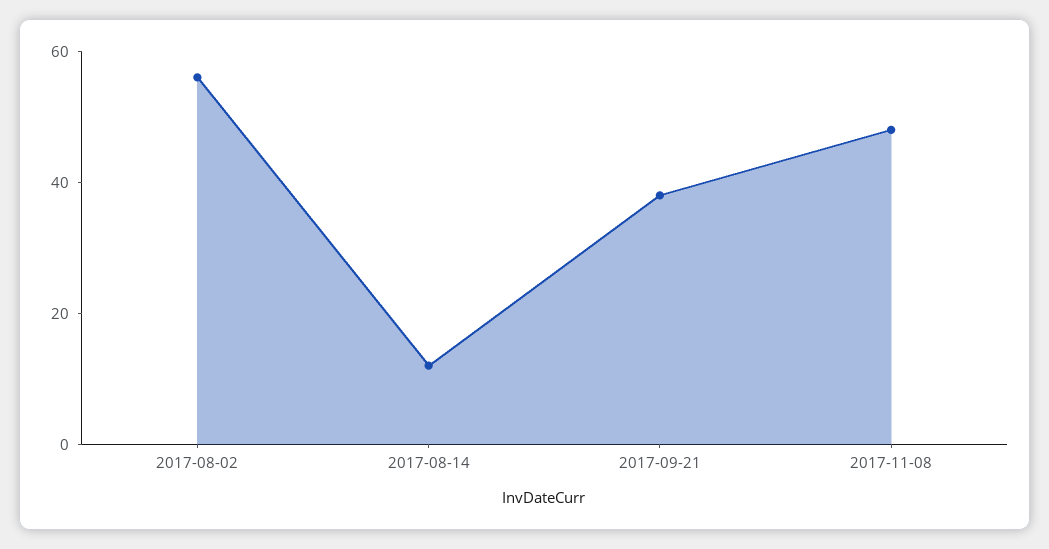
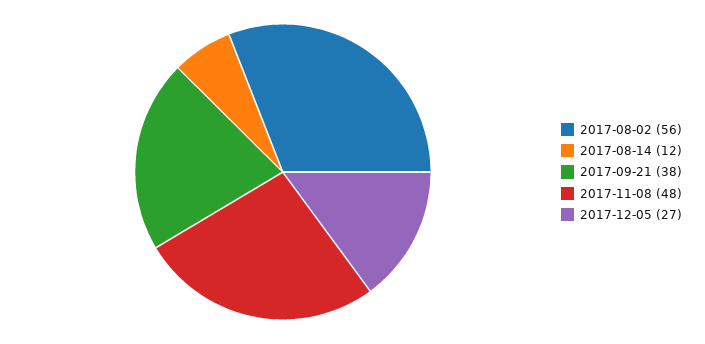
2017-12-05: none -> 27

